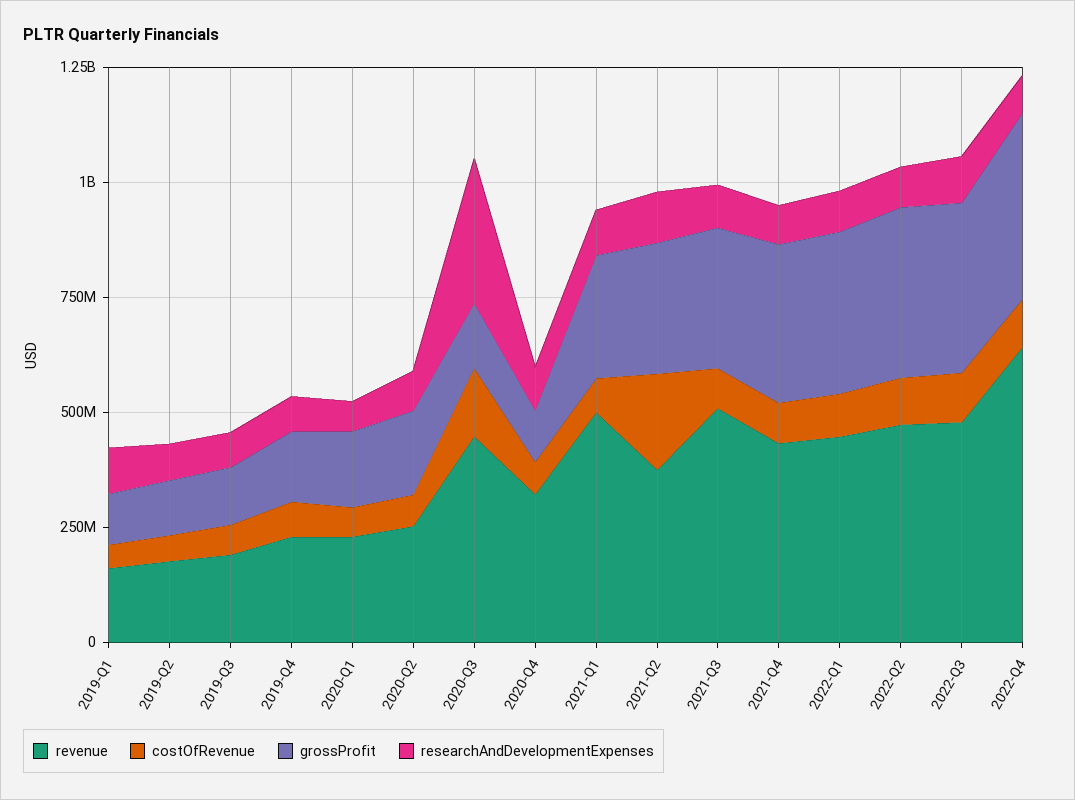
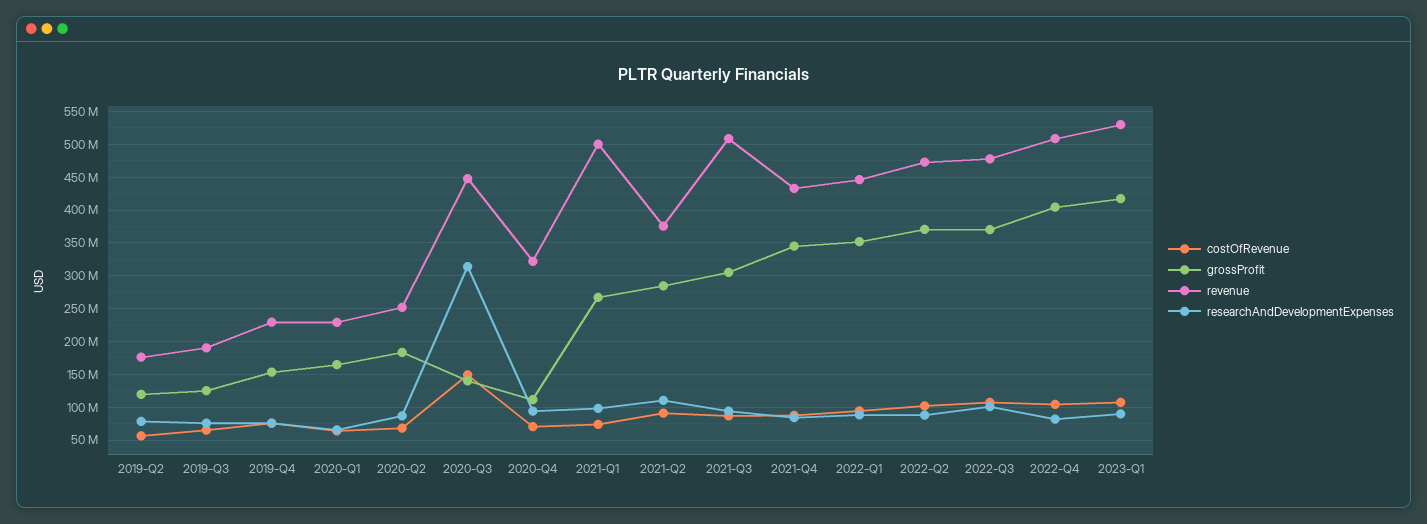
revenue, 2019-Q1: 150000000 -> none
costOfRevenue, 2019-Q1: 50000000 -> none
grossProfit, 2019-Q1: 100000000 -> none
researchAndDevelopmentExpenses, 2019-Q1: 100000000 -> none
costOfRevenue, 2021-Q2: 200000000 -> 90000000
revenue, 2022-Q4: 650000000 -> 510000000
costOfRevenue, 2023-Q1: none -> 110000000
grossProfit, 2023-Q1: none -> 420000000
revenue, 2023-Q1: none -> 530000000
researchAndDevelopmentExpenses, 2023-Q1: none -> 90000000

